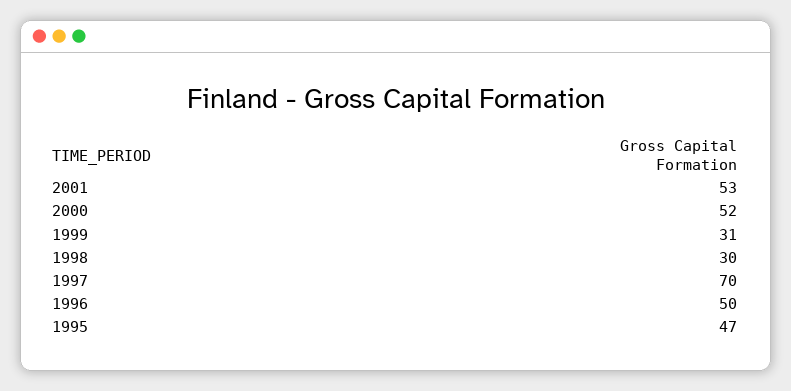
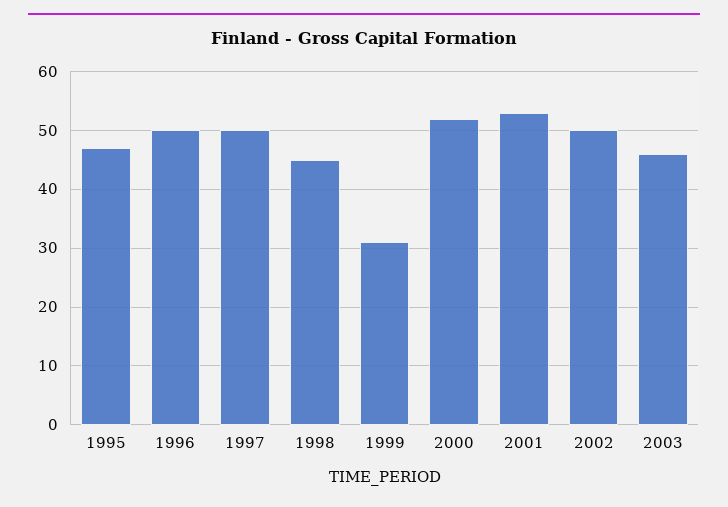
1998: 30 -> 45
1997: 70 -> 50
2002: none -> 50
2003: none -> 45

